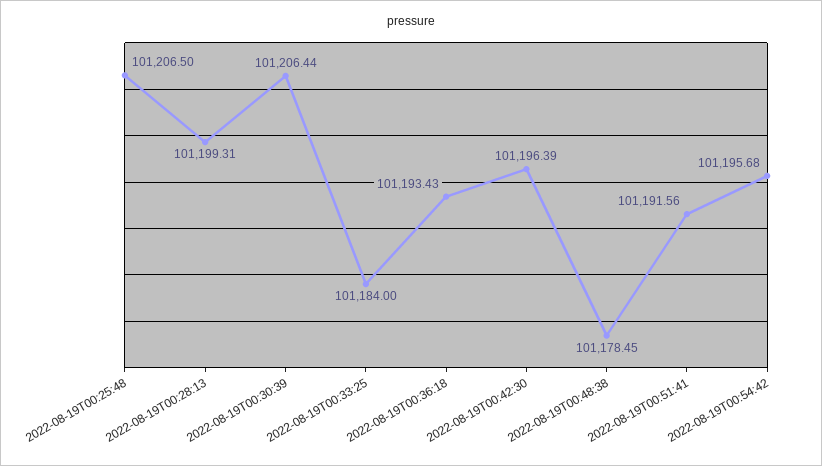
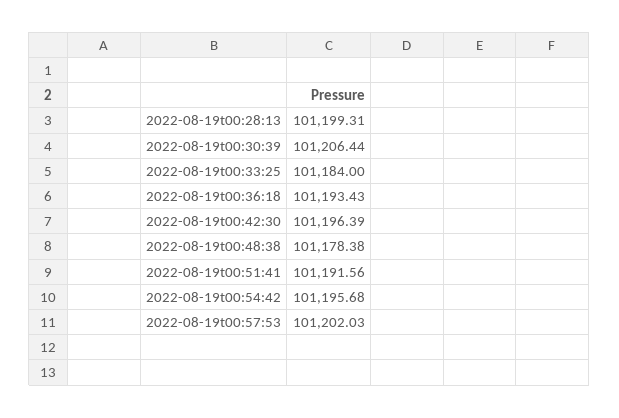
2022-08-19T00:25:48: 101206.5 -> none
2022-08-19T00:48:38: 101178.45 -> 101178.38
2022-08-19t00:57:53: none -> 101202.03

